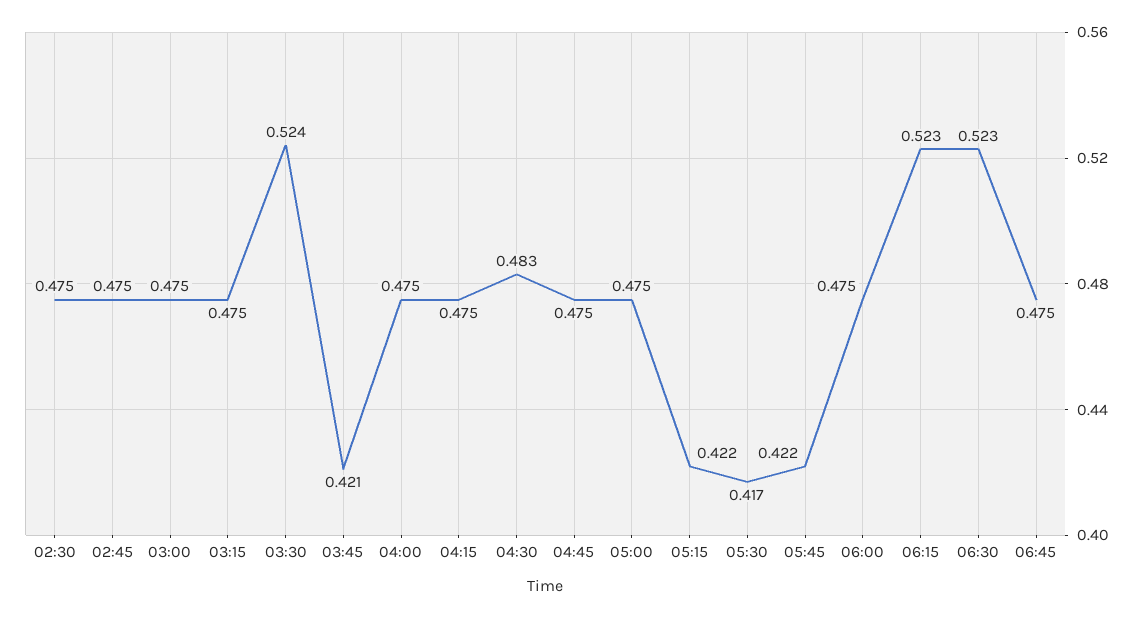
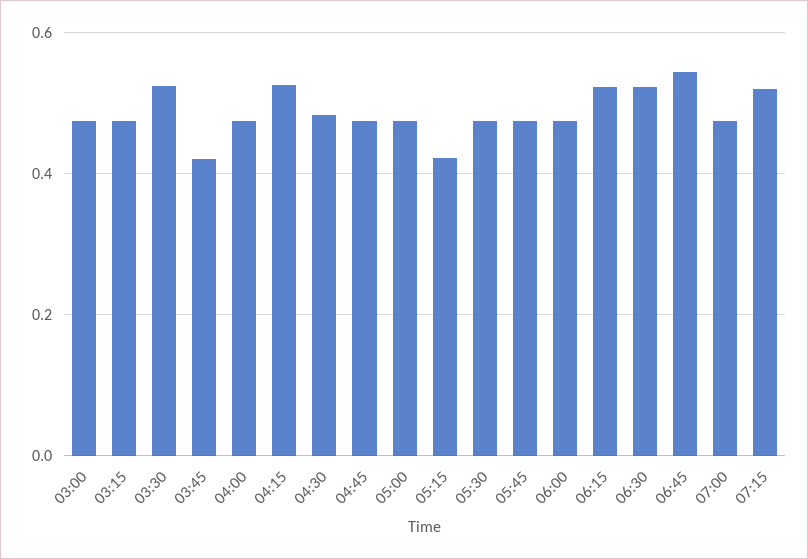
02:30: 0.475 -> none
02:45: 0.475 -> none
04:15: 0.475 -> 0.52
05:30: 0.417 -> 0.48
05:45: 0.422 -> 0.48
06:45: 0.475 -> 0.54
07:00: none -> 0.48
07:15: none -> 0.52

